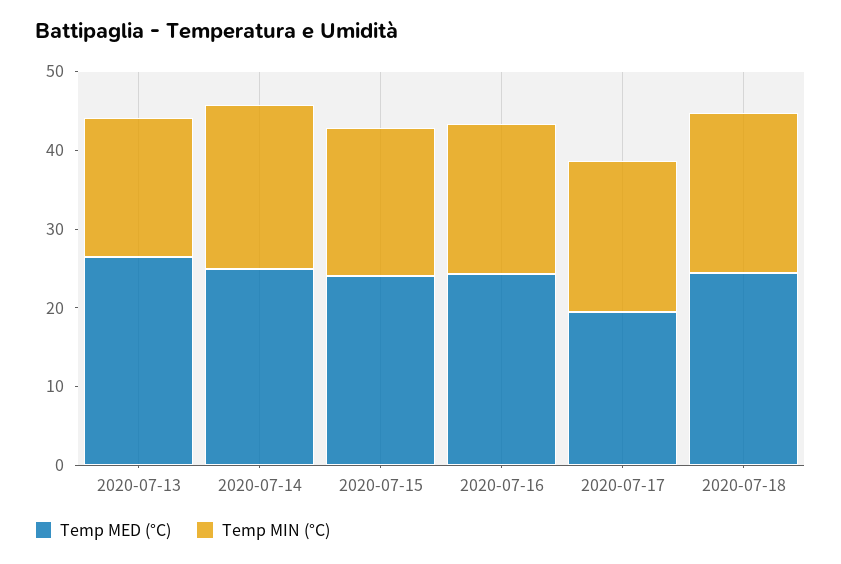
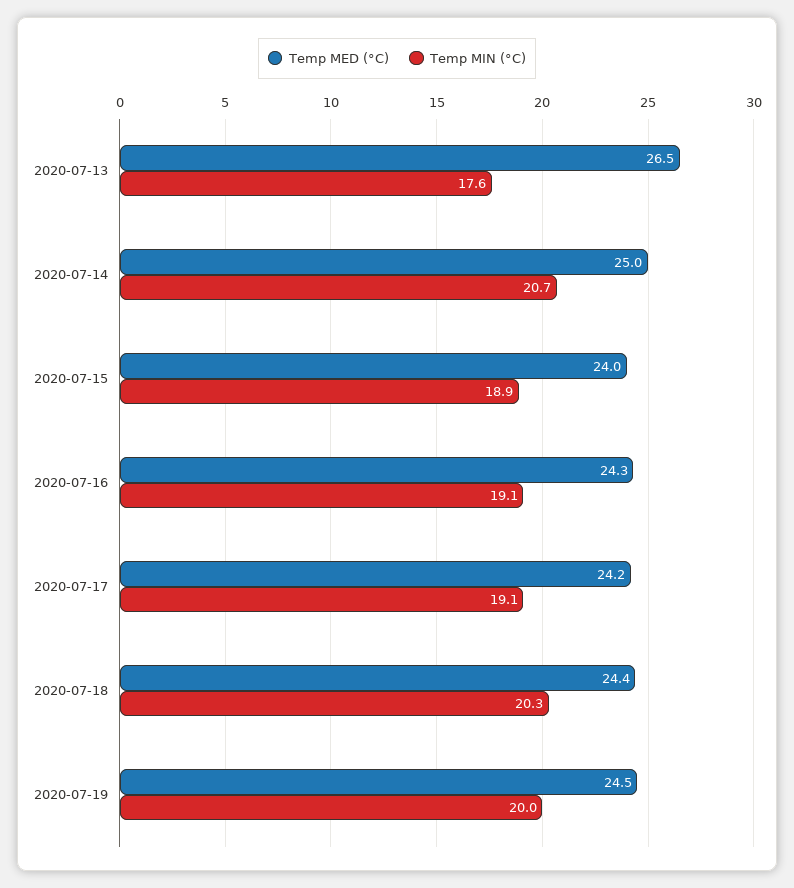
Temp MED (°C), 2020-07-17: 20 -> 24.2
Temp MED (°C), 2020-07-19: none -> 24.5
Temp MIN (°C), 2020-07-19: none -> 20

